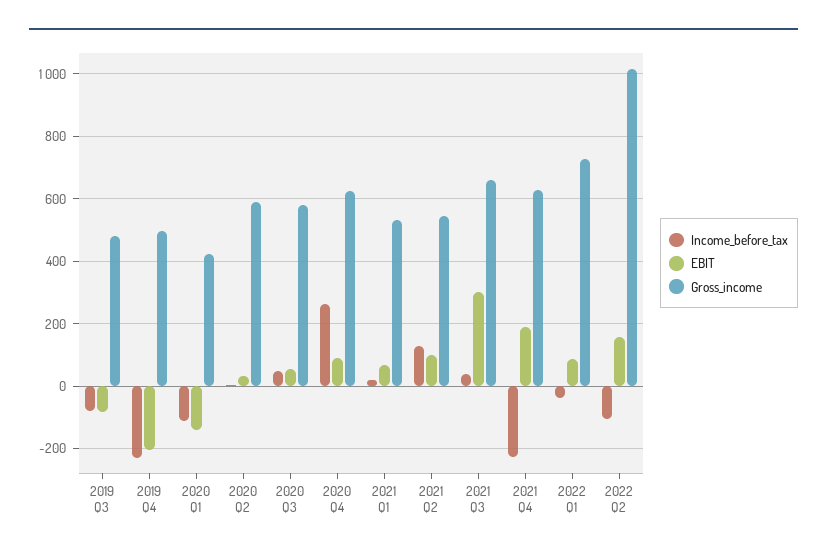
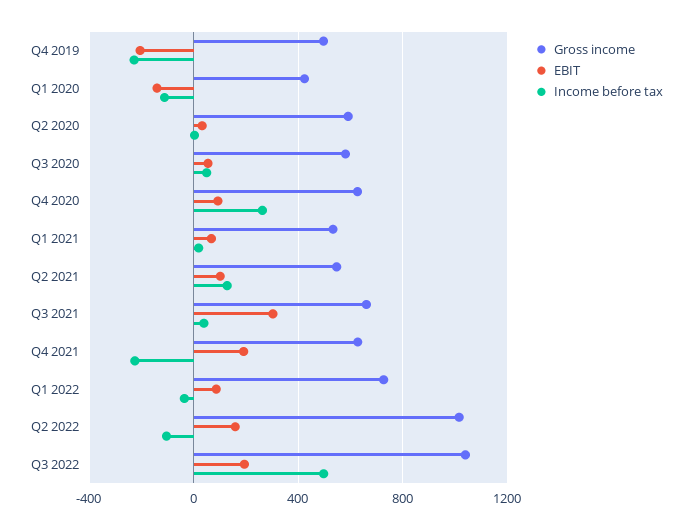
Income_before_tax, 2019 Q3: -80 -> none
EBIT, 2019 Q3: -80 -> none
Gross_income, 2019 Q3: 480 -> none
Gross_income, Q3 2022: none -> 1050
EBIT, Q3 2022: none -> 200
Income_before_tax, Q3 2022: none -> 500

